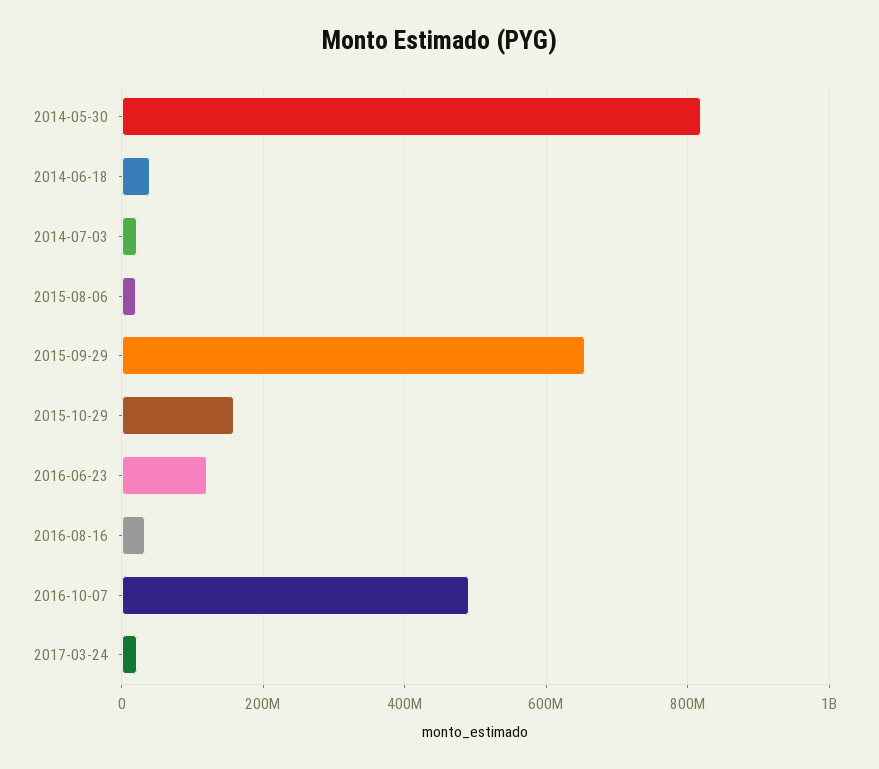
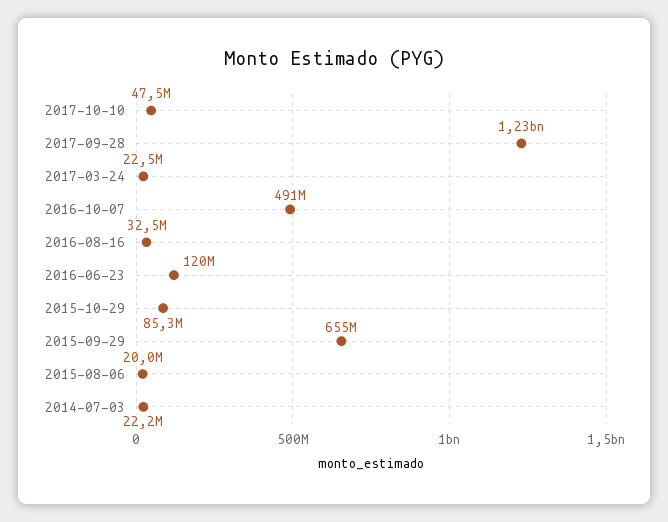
2014-05-30: 820000000 -> none
2014-06-18: 40000000 -> none
2015-10-29: 160000000 -> 85300000
2017-10-10: none -> 47500000
2017-09-28: none -> 1230000000

